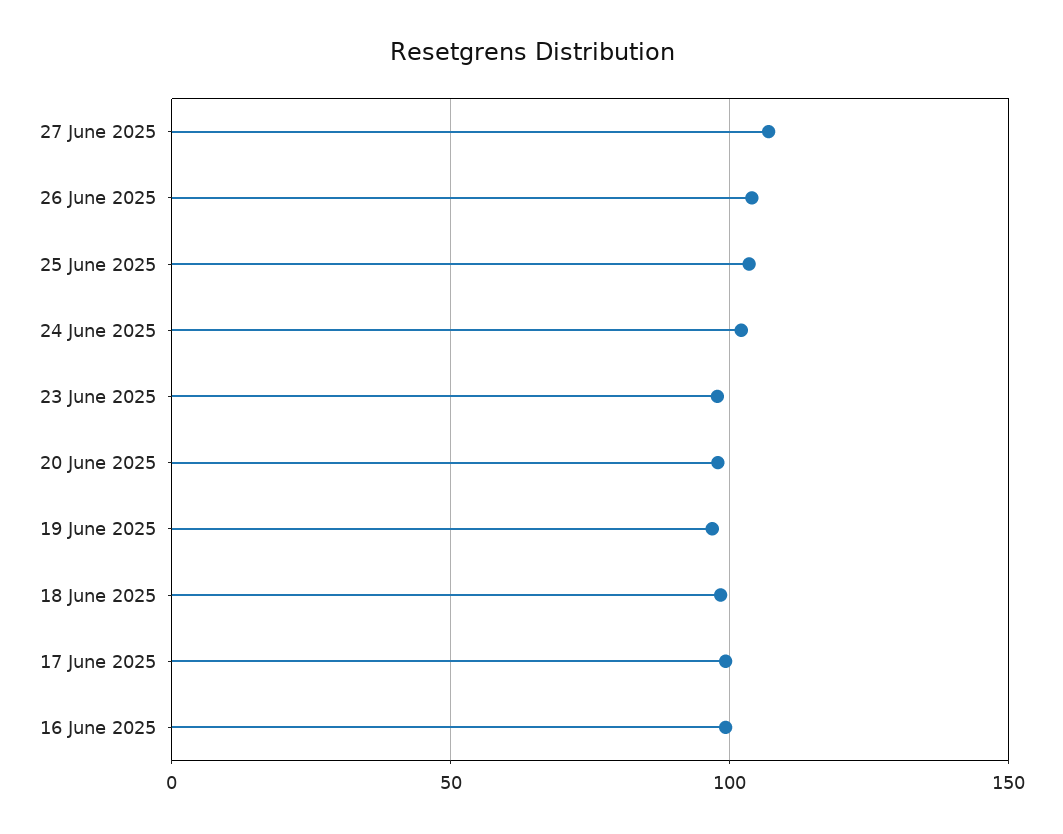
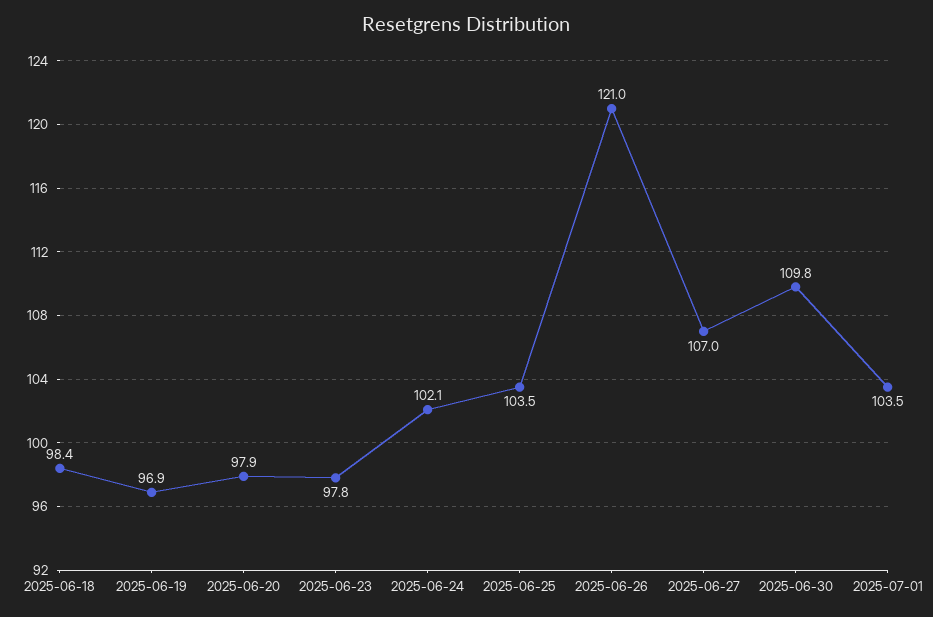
26 June 2025: 105 -> 121
17 June 2025: 100 -> none
16 June 2025: 100 -> none
2025-06-30: none -> 109.8
2025-07-01: none -> 103.5

